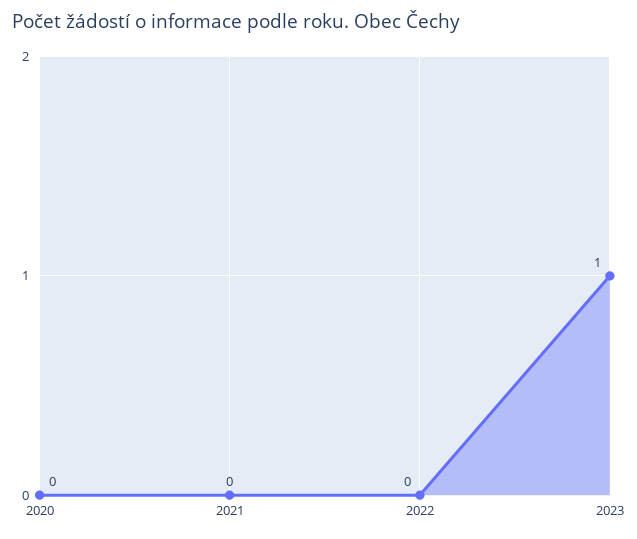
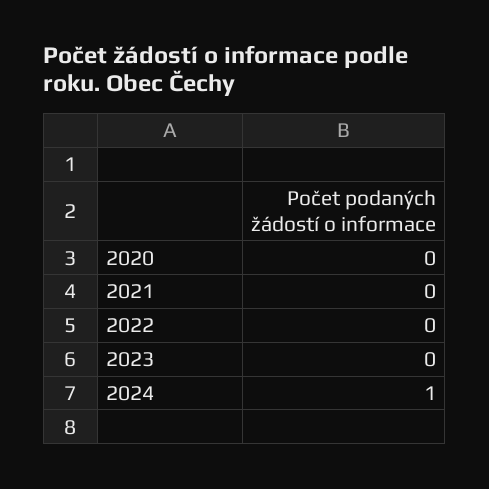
2023: 1 -> 0
2024: none -> 1

